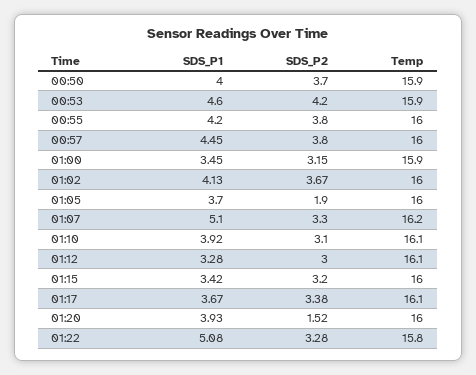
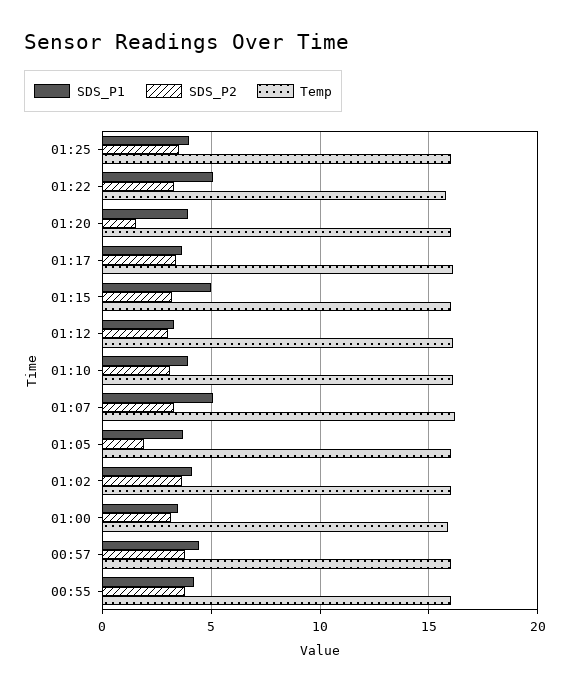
SDS_P1, 00:50: 4 -> none
SDS_P2, 00:50: 3.7 -> none
Temp, 00:50: 15.9 -> none
SDS_P1, 00:53: 4.6 -> none
SDS_P2, 00:53: 4.2 -> none
Temp, 00:53: 15.9 -> none
SDS_P1, 01:15: 3.42 -> 5
SDS_P1, 01:25: none -> 4
SDS_P2, 01:25: none -> 3.5
Temp, 01:25: none -> 16

